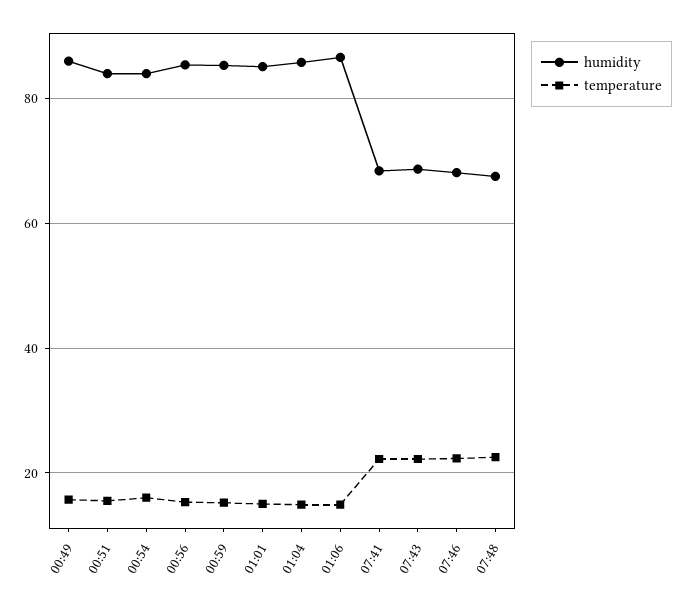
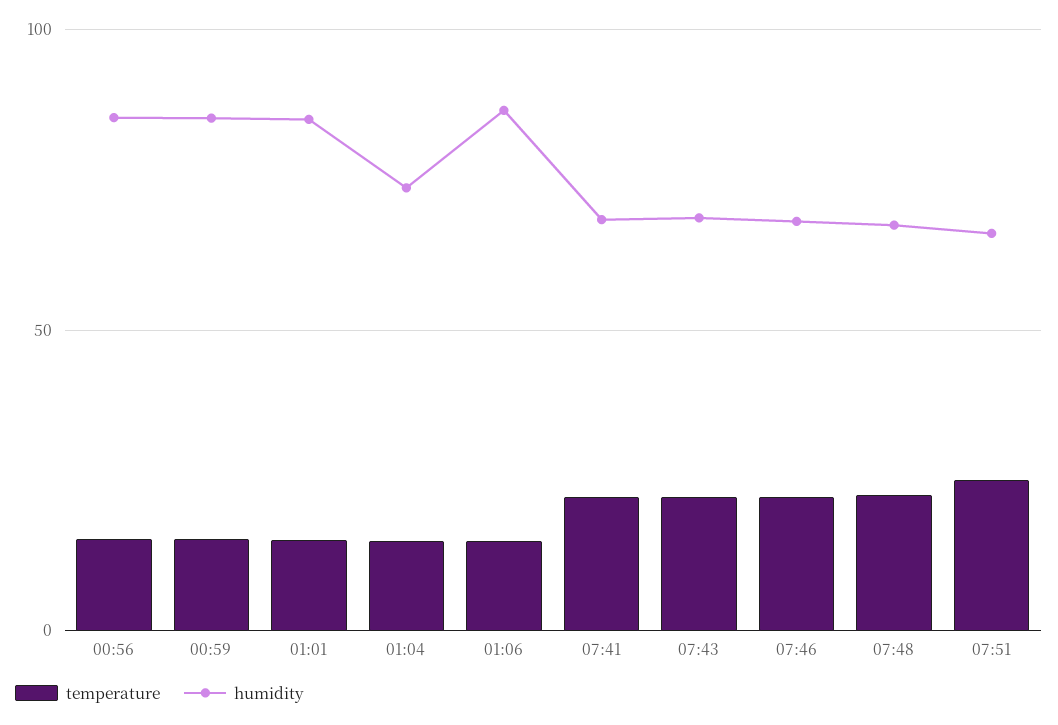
humidity, 00:49: 86 -> none
temperature, 00:49: 16 -> none
humidity, 00:51: 84 -> none
temperature, 00:51: 16 -> none
humidity, 00:54: 84 -> none
temperature, 00:54: 16 -> none
humidity, 01:04: 86 -> 75
temperature, 07:51: none -> 25
humidity, 07:51: none -> 65

